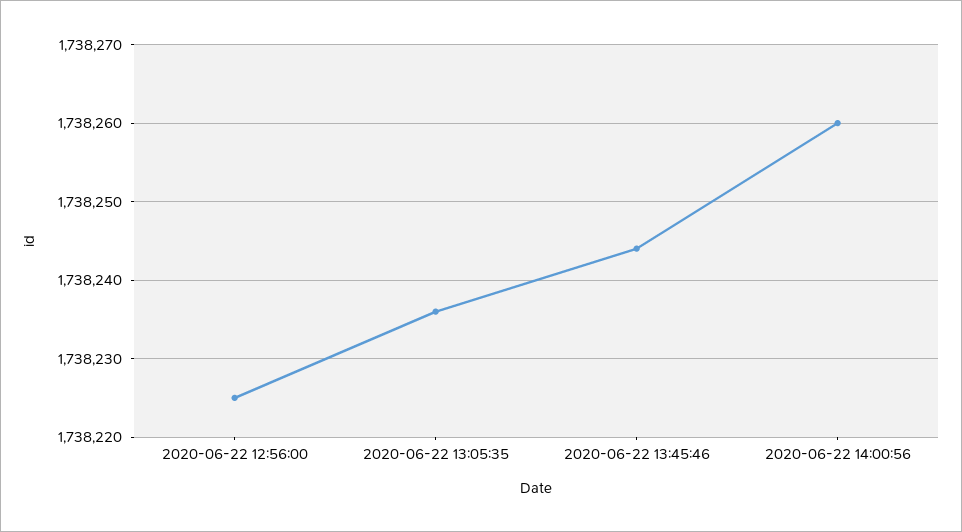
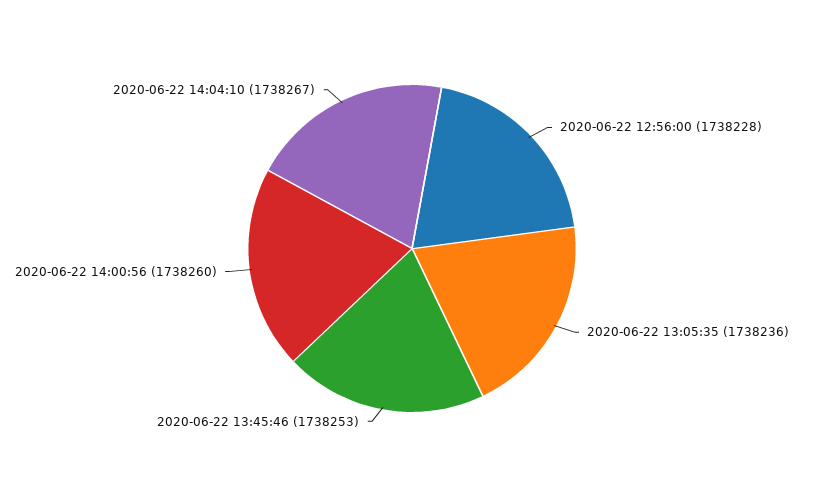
2020-06-22 12:56:00: 1738225 -> 1738228
2020-06-22 13:45:46: 1738244 -> 1738253
2020-06-22 14:04:10: none -> 1738267

